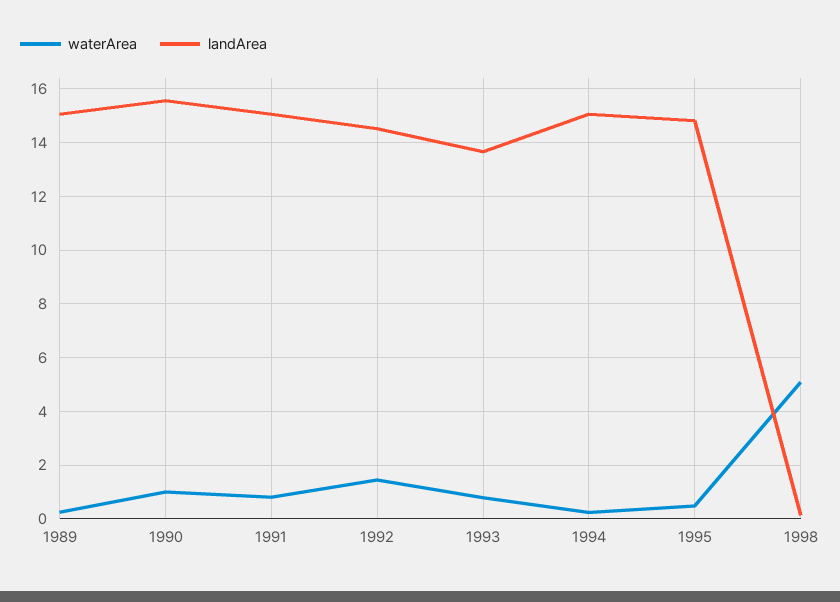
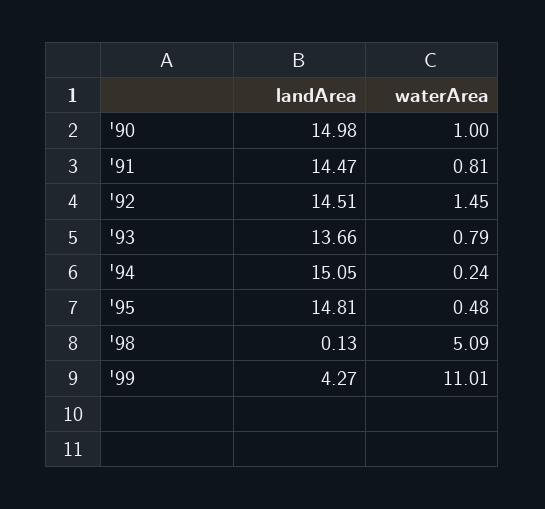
waterArea, 1989: 0.25 -> none
landArea, 1989: 15 -> none
landArea, 1990: 15.5 -> 14.98
landArea, 1991: 15 -> 14.47
landArea, '99: none -> 4.27
waterArea, '99: none -> 11.01

